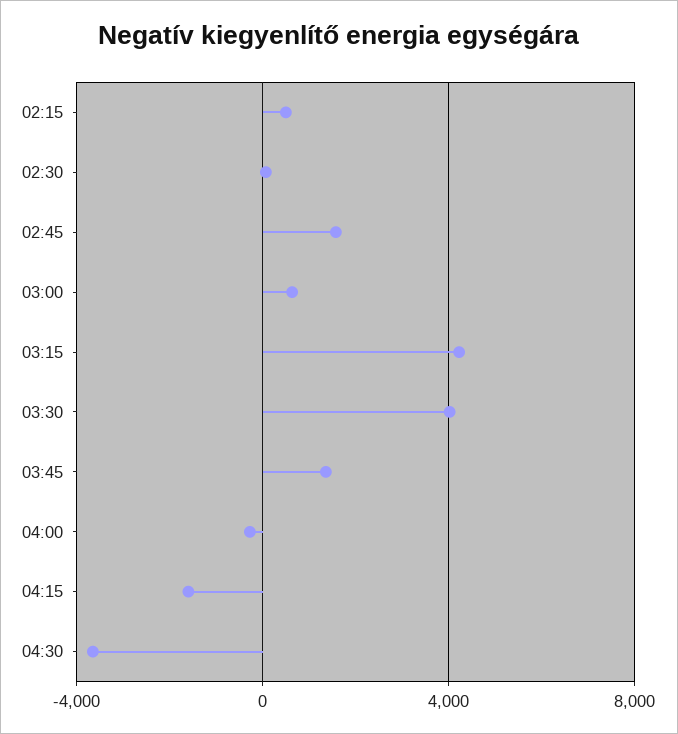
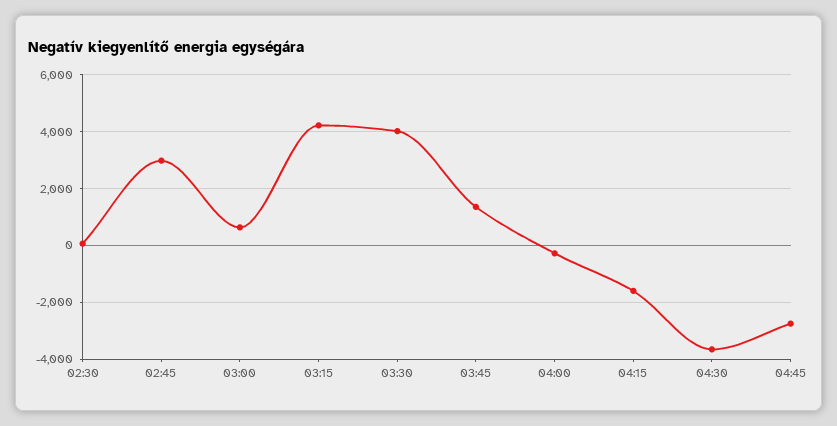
02:15: 500 -> none
02:45: 1500 -> 3000
04:45: none -> -2750

